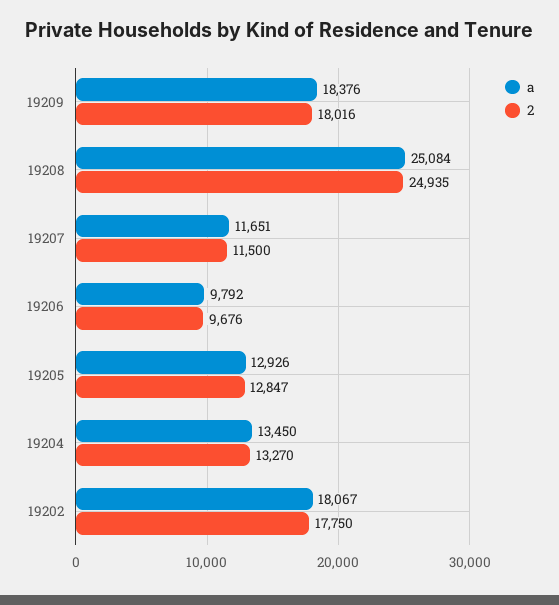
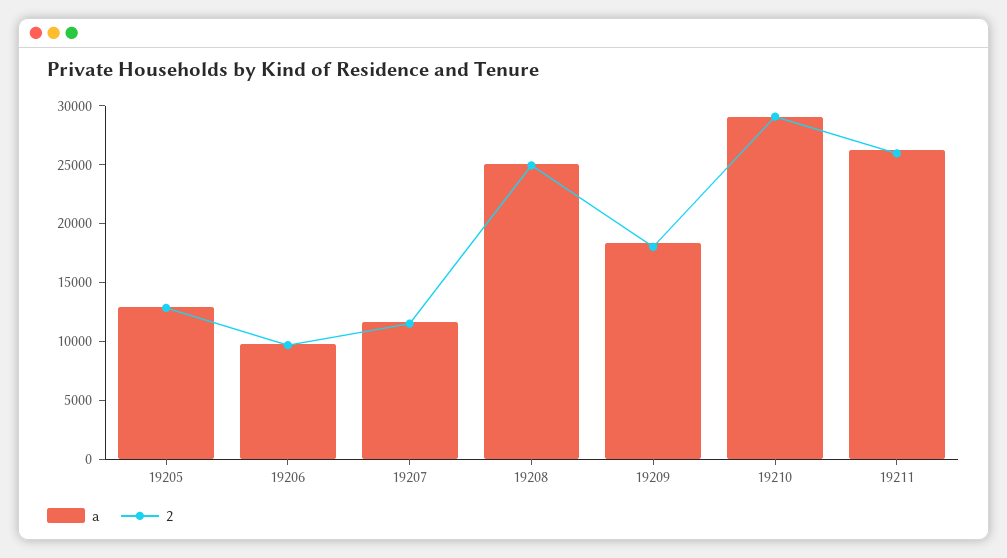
a, 19204: 13450 -> none
2, 19204: 13270 -> none
a, 19202: 18067 -> none
2, 19202: 17750 -> none
a, 19210: none -> 29000
2, 19210: none -> 29000
a, 19211: none -> 26000
2, 19211: none -> 26000

